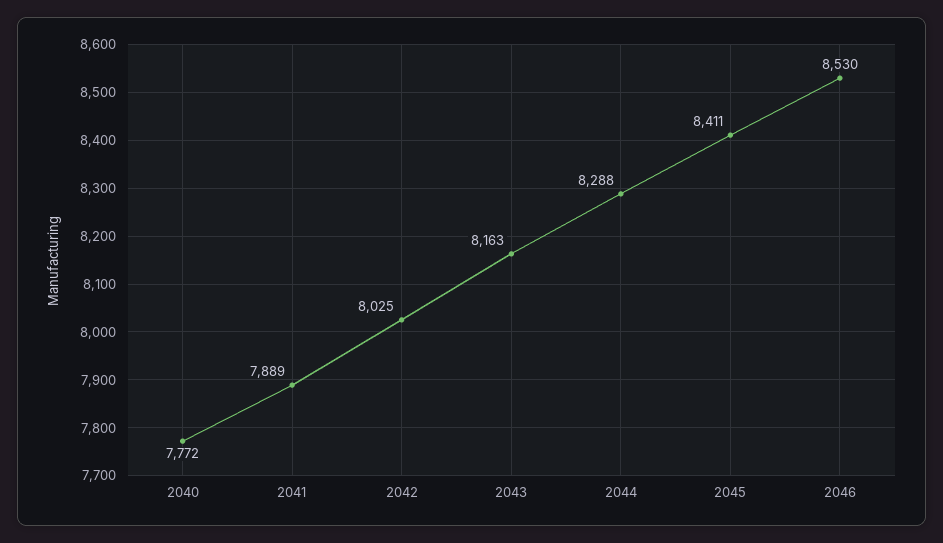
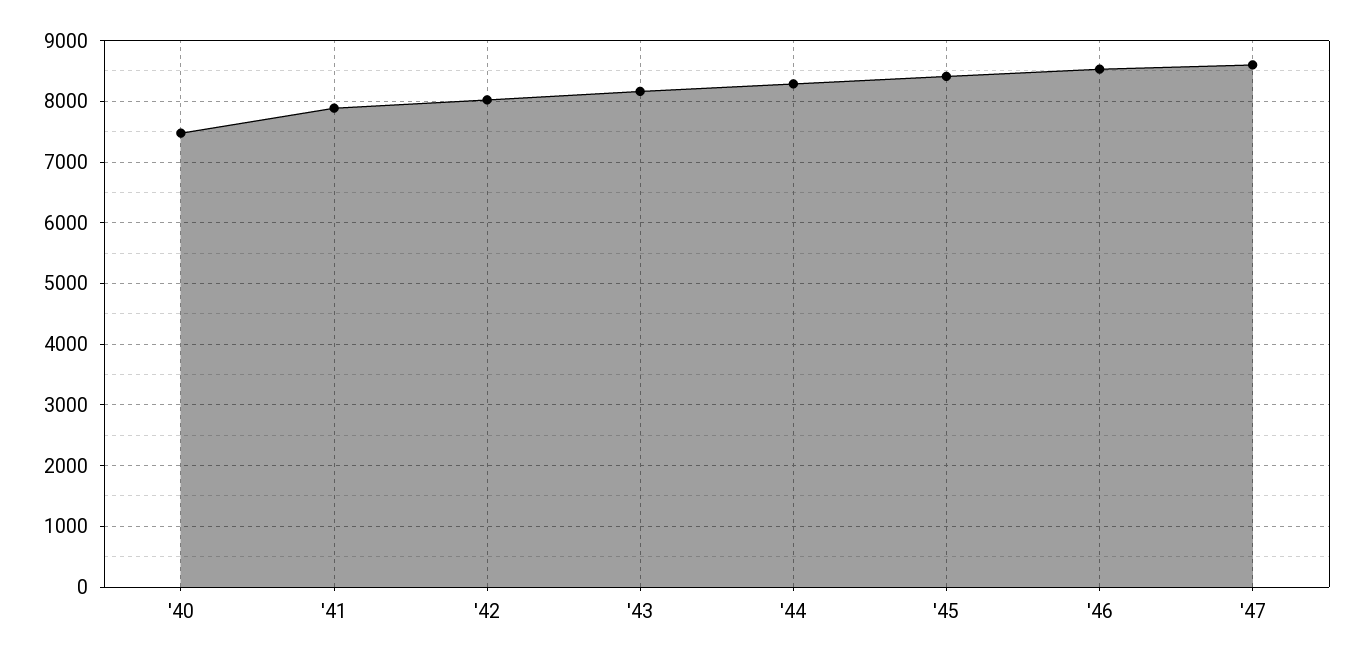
2040: 7772 -> 7500
'47: none -> 8600

